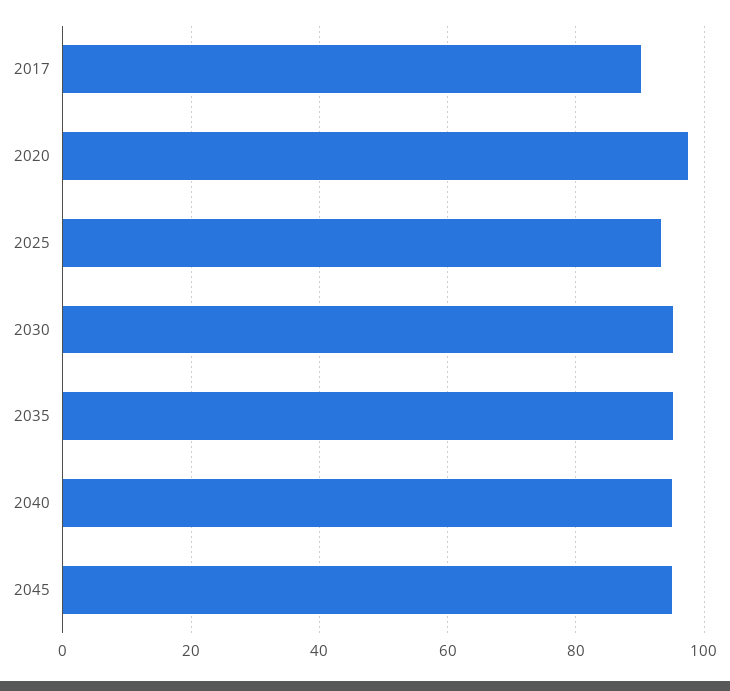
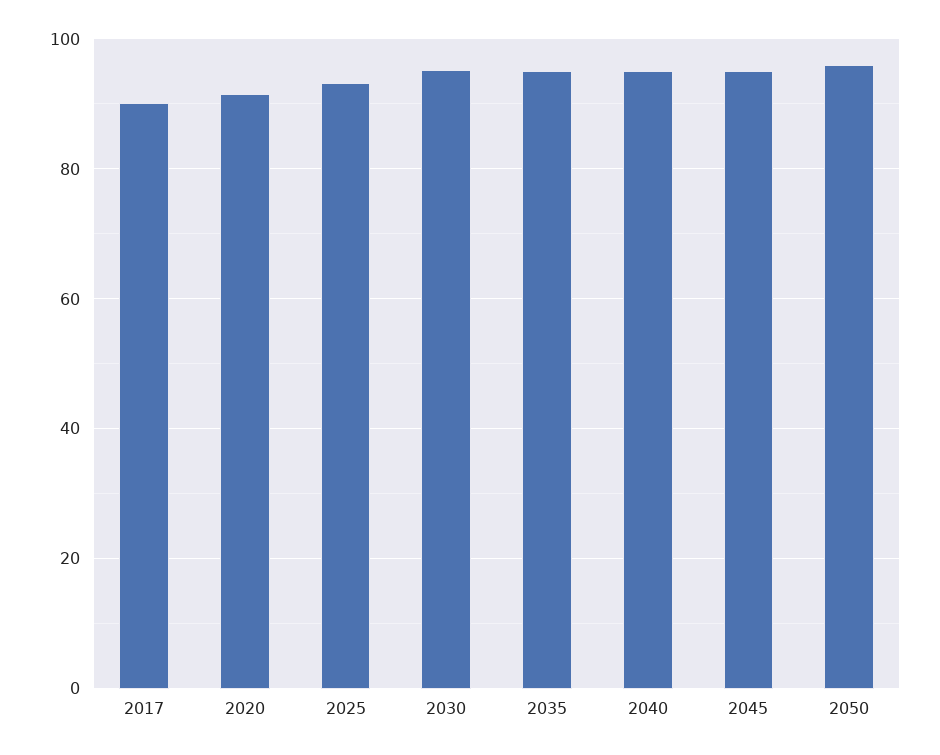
2020: 98 -> 92
2050: none -> 96

